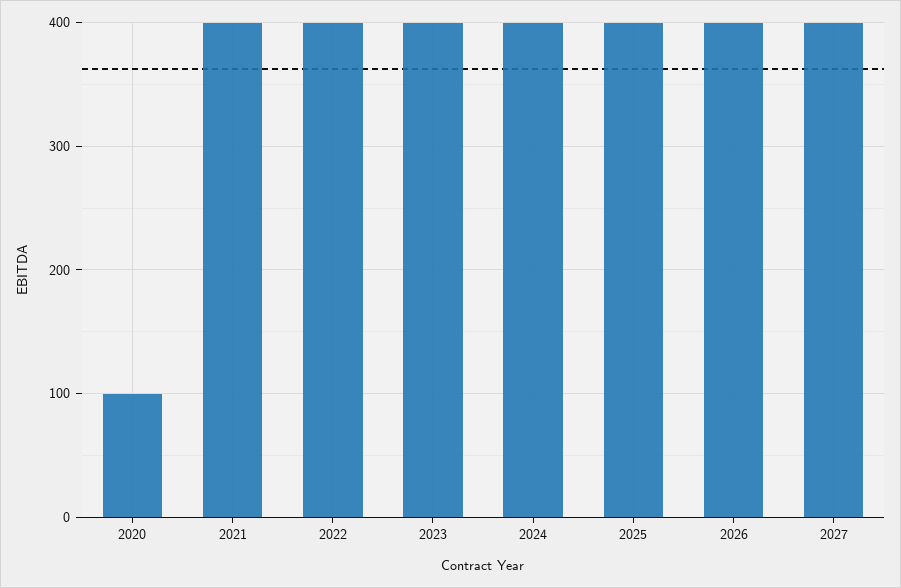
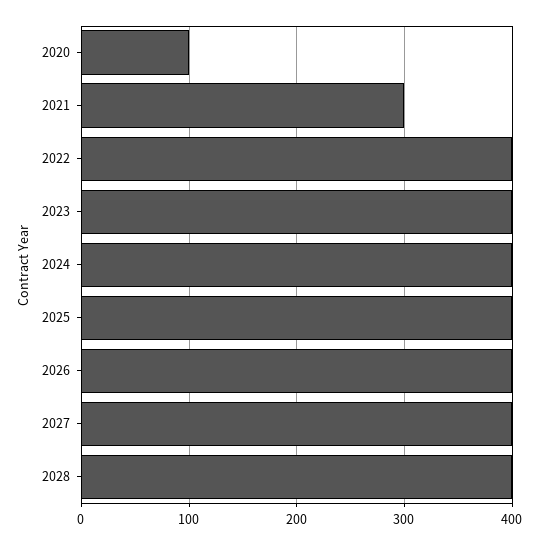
2021: 400 -> 300
2028: none -> 400

